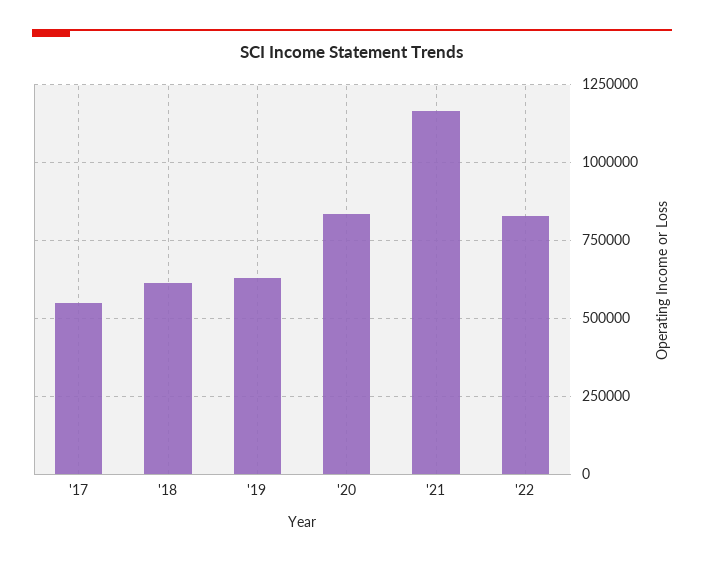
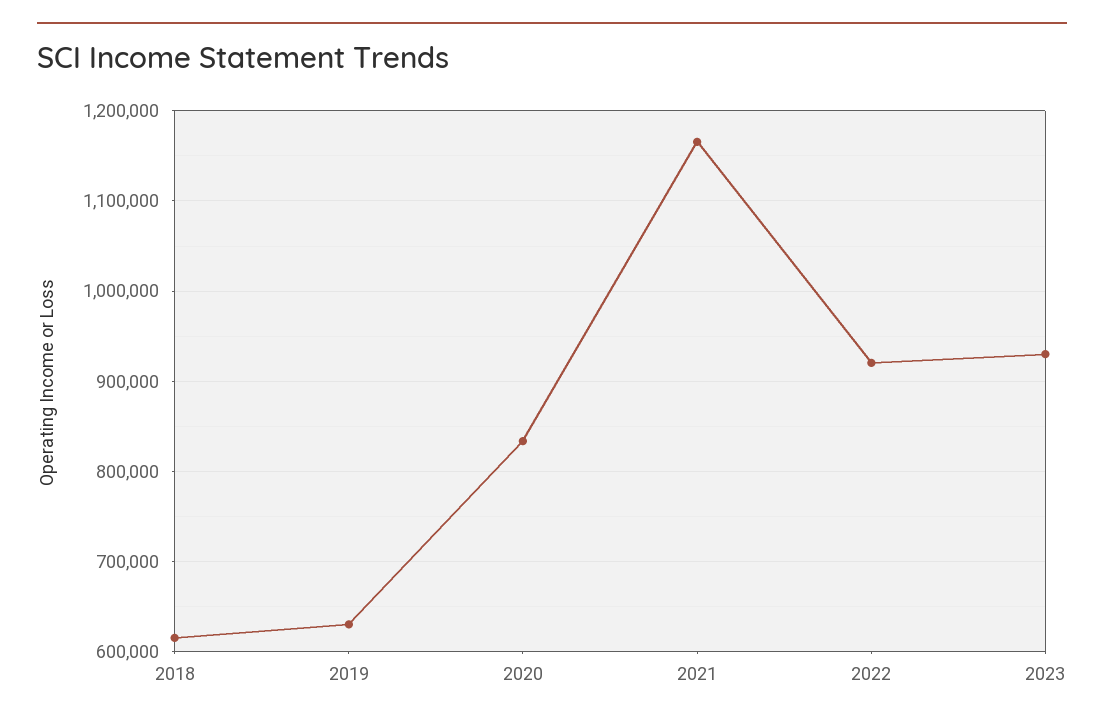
'17: 550000 -> none
'22: 825000 -> 920000
2023: none -> 930000

